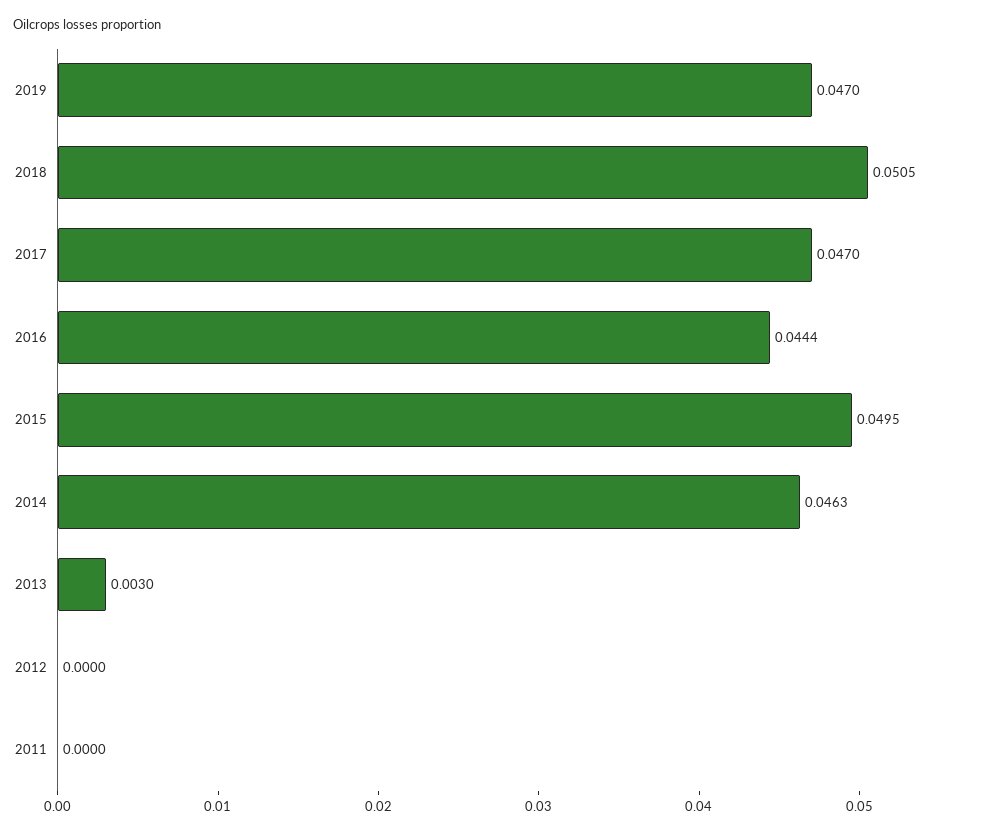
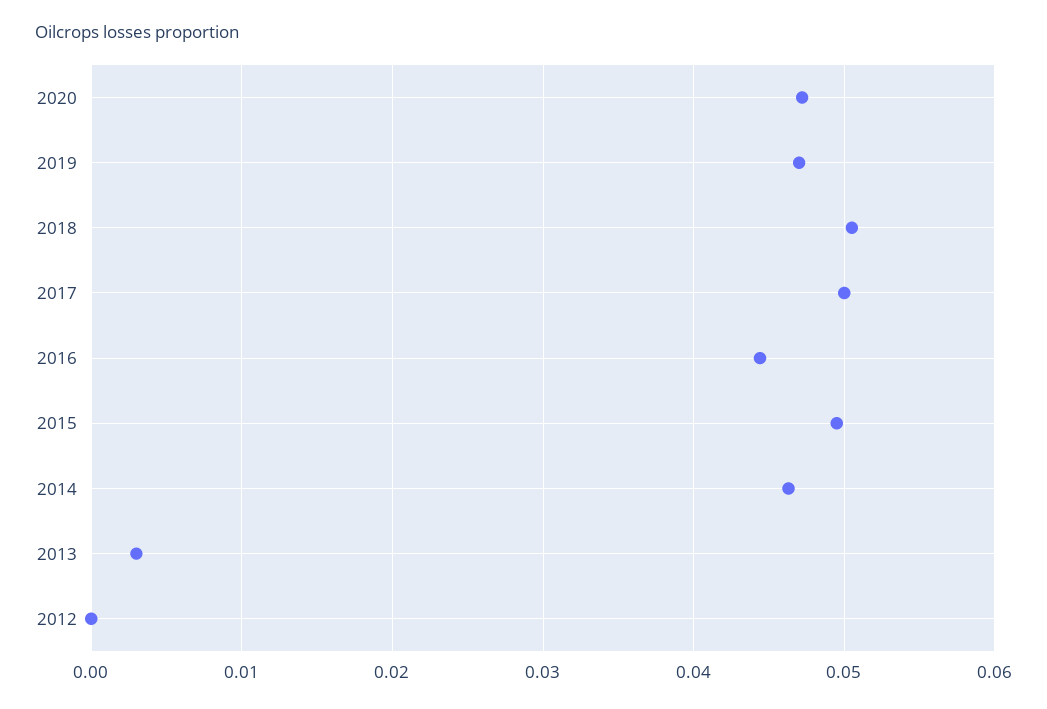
2017: 0.047 -> 0.05
2011: 0 -> none
2020: none -> 0.047

